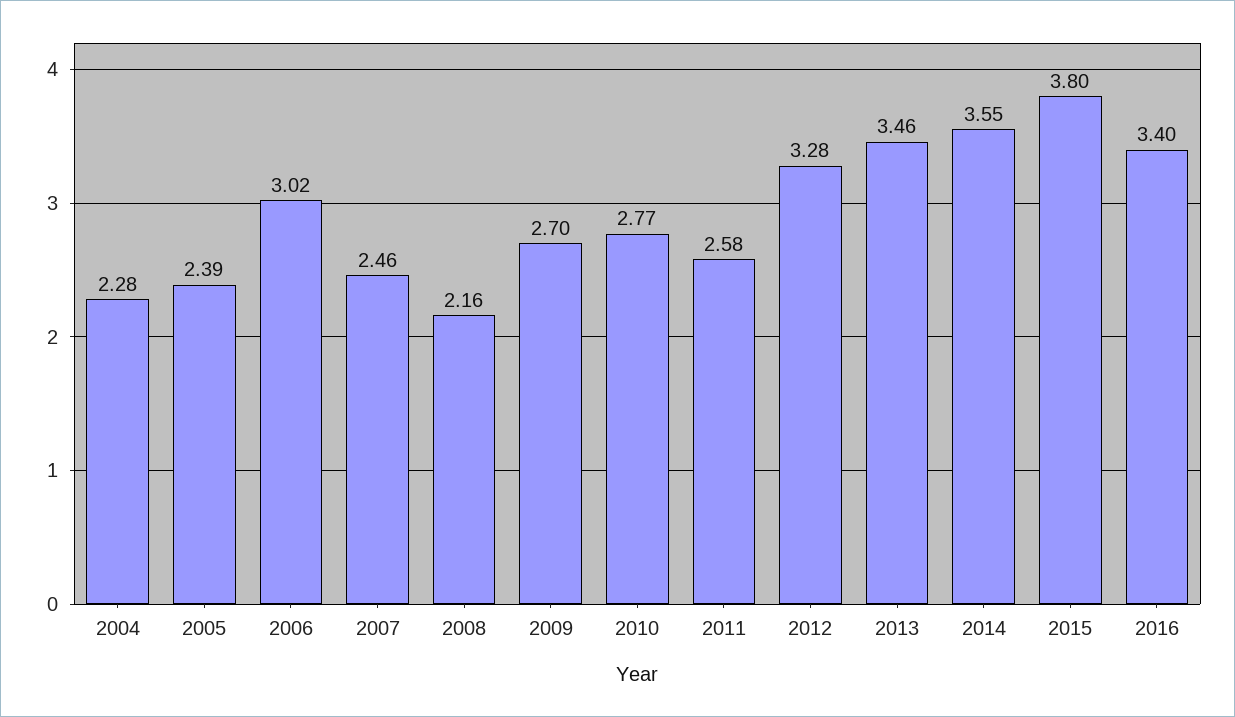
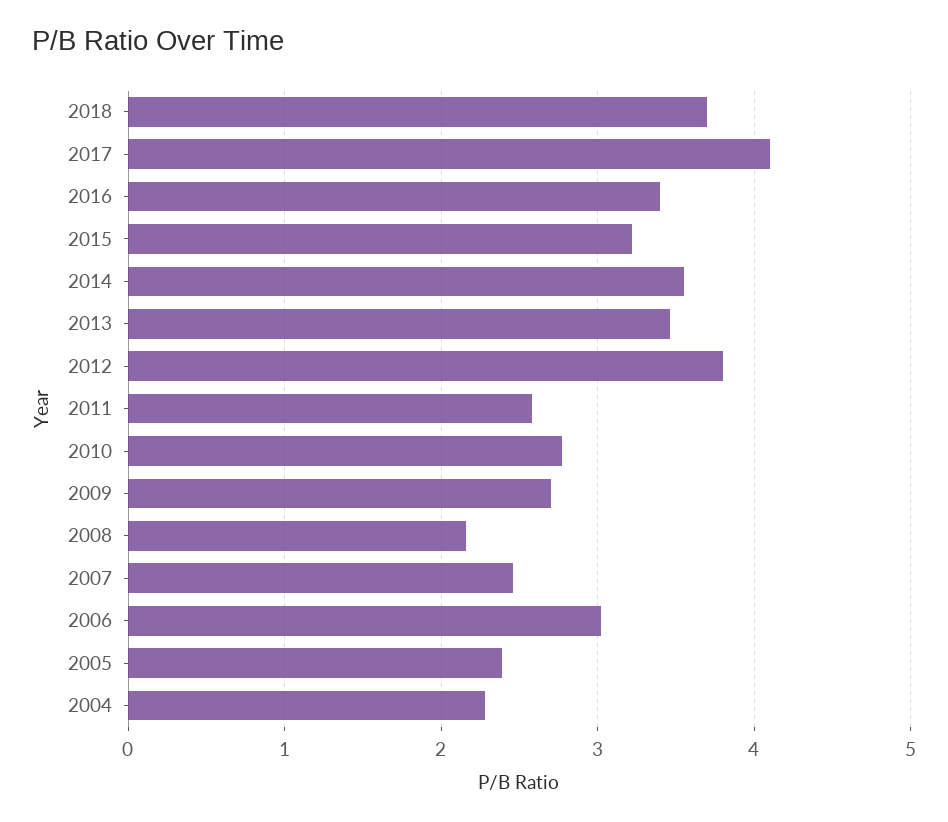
2012: 3.28 -> 3.8
2015: 3.8 -> 3.2
2018: none -> 3.7
2017: none -> 4.1

